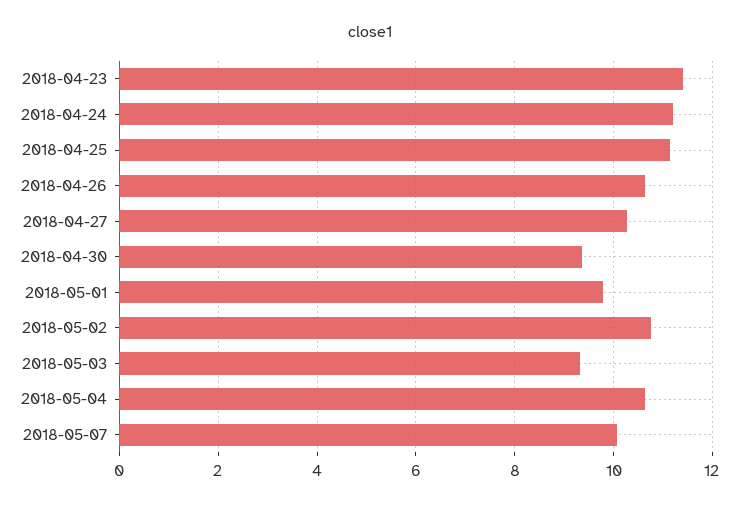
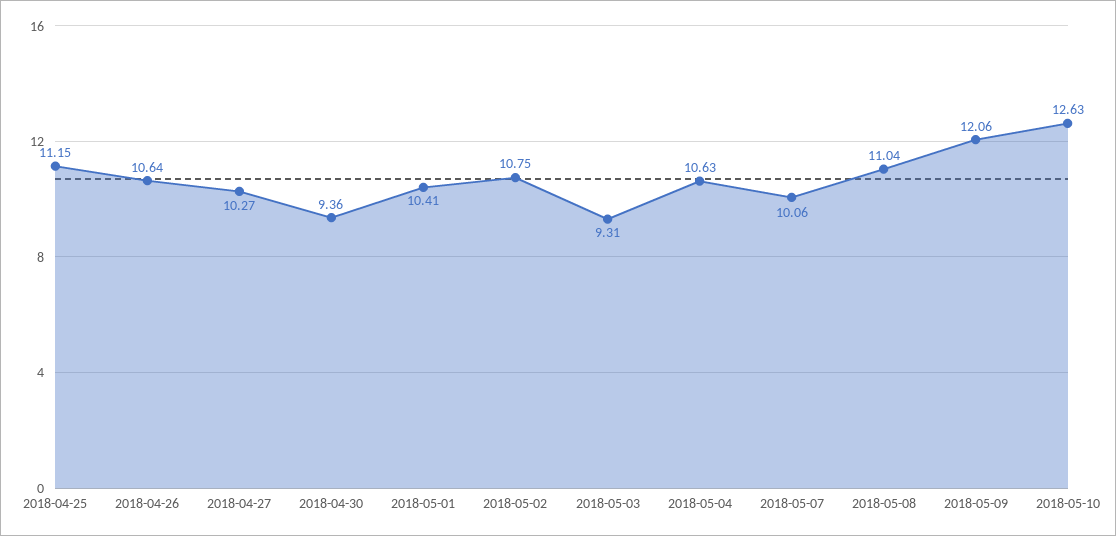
2018-04-23: 11.4 -> none
2018-04-24: 11.2 -> none
2018-05-01: 9.8 -> 10.41
2018-05-08: none -> 11.04
2018-05-09: none -> 12.06
2018-05-10: none -> 12.63

